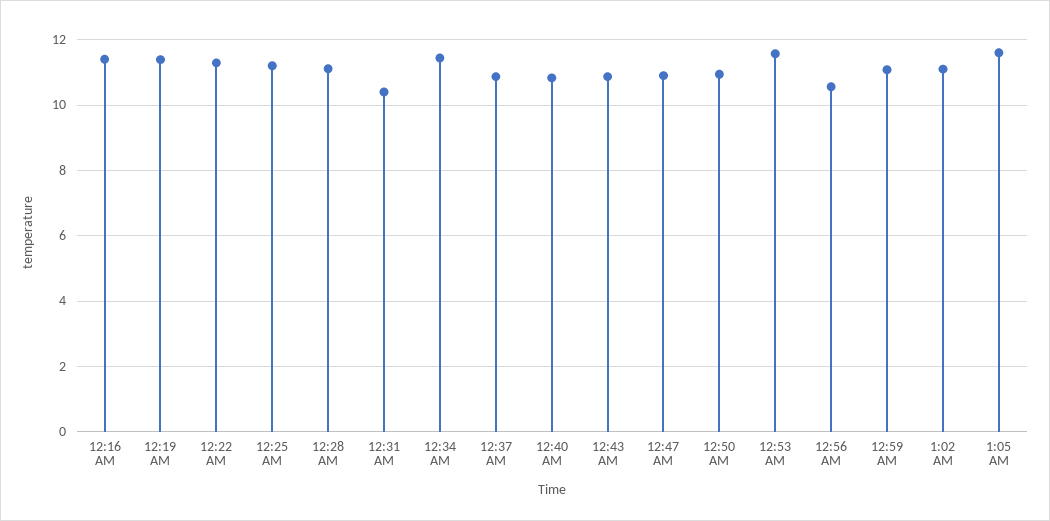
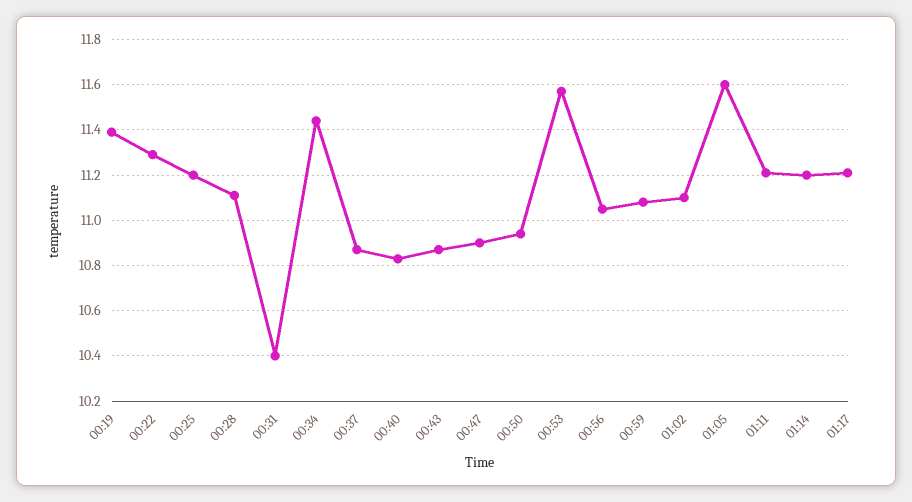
12:16 AM: 11.4 -> none
12:56 AM: 10.6 -> 11.05
01:11: none -> 11.2
01:14: none -> 11.2
01:17: none -> 11.2

